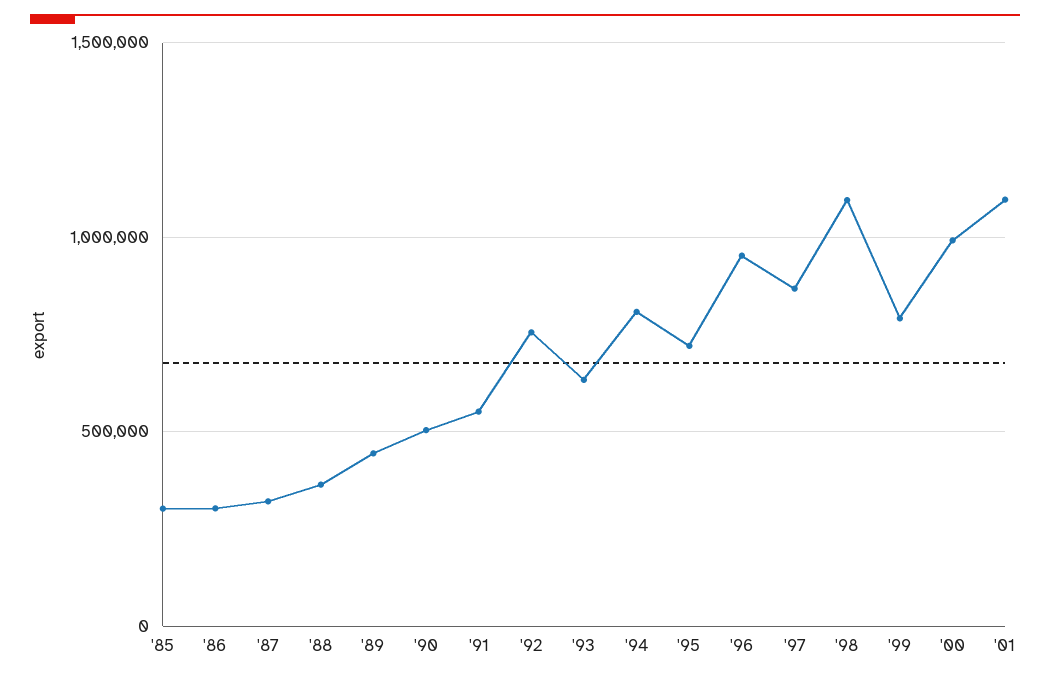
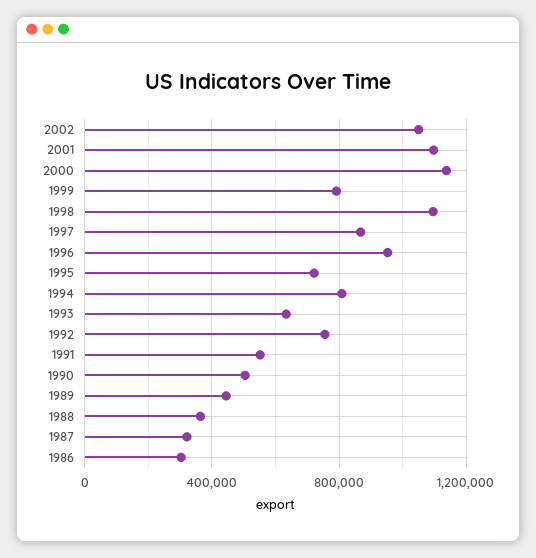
'85: 300000 -> none
'00: 1000000 -> 1150000
2002: none -> 1050000

